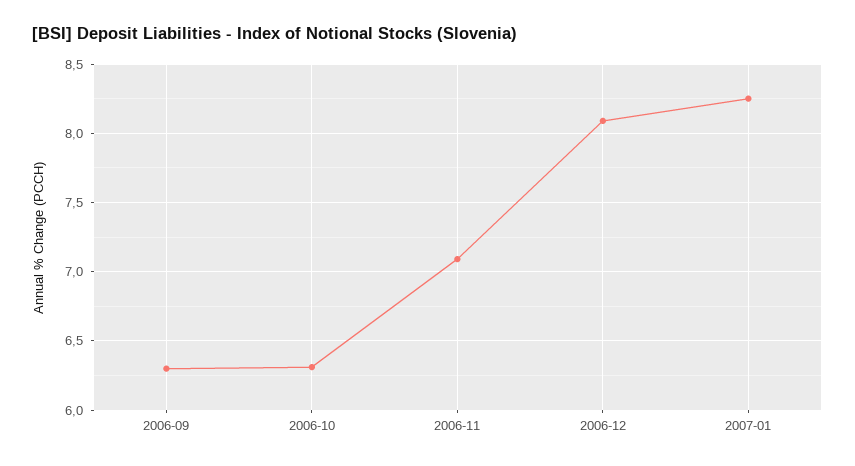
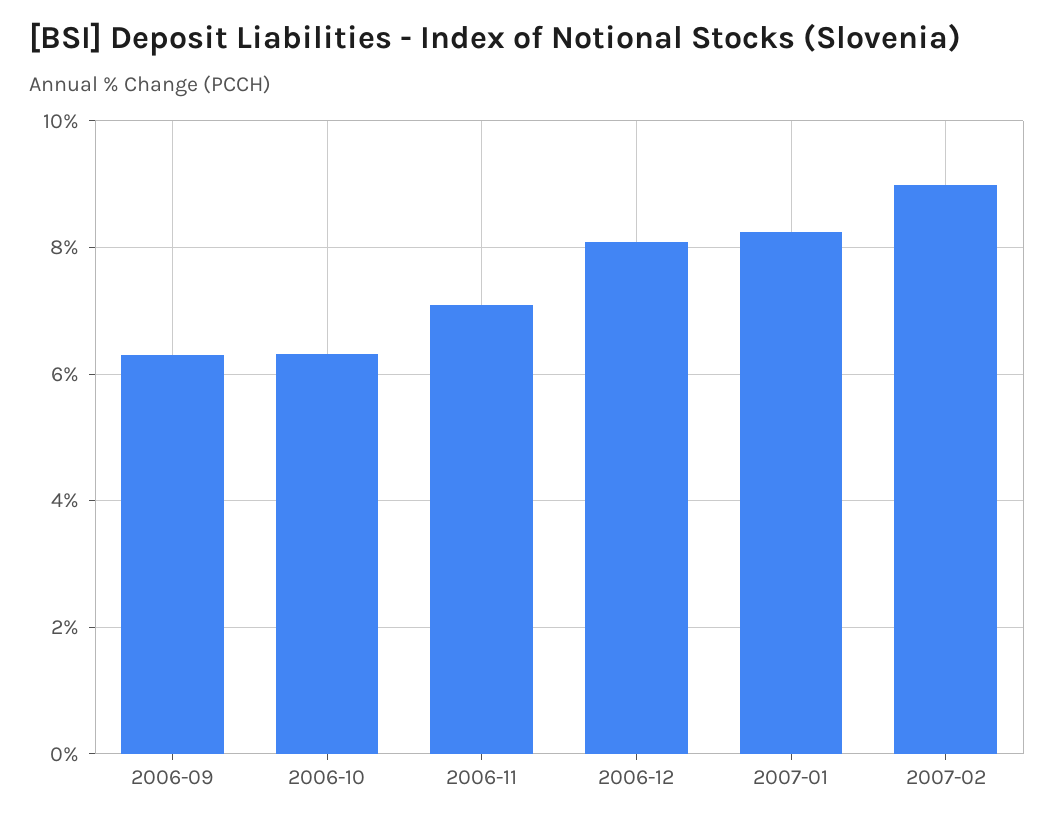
2007-02: none -> 9

